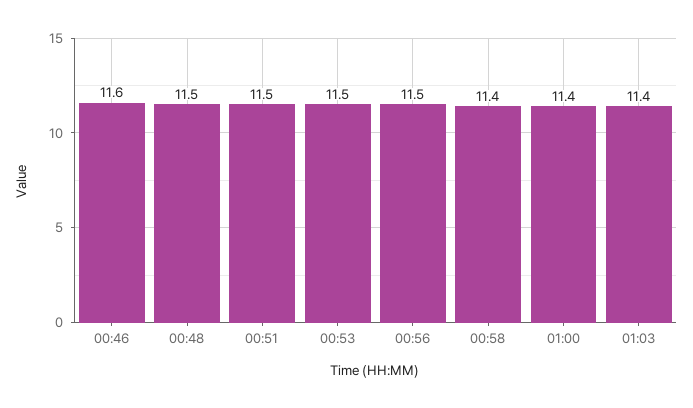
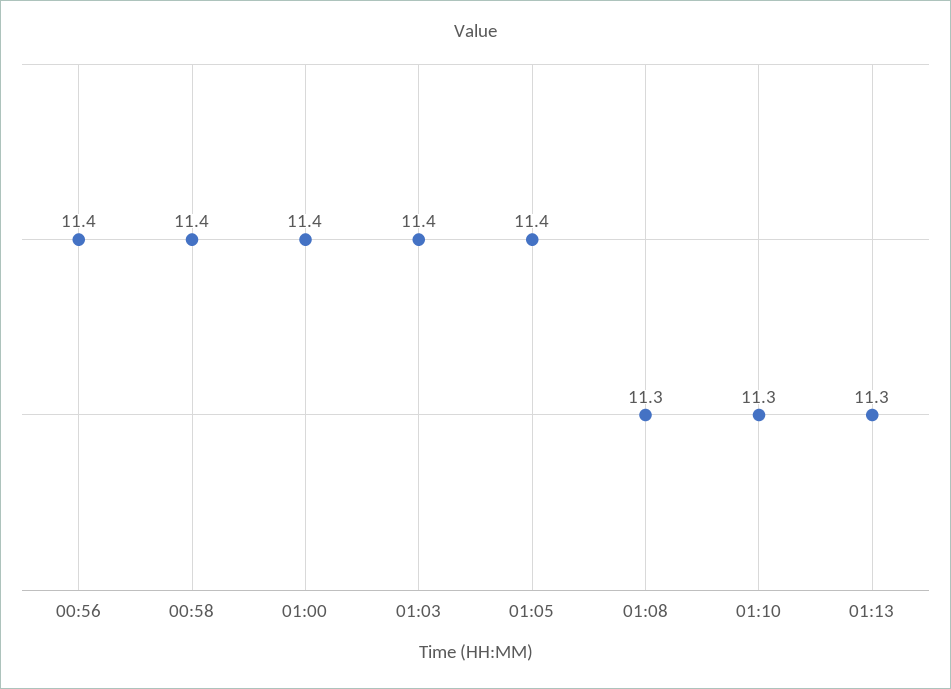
00:46: 11.6 -> none
00:48: 11.5 -> none
00:51: 11.5 -> none
00:53: 11.5 -> none
00:56: 11.5 -> 11.4
01:05: none -> 11.4
01:08: none -> 11.3
01:10: none -> 11.3
01:13: none -> 11.3

